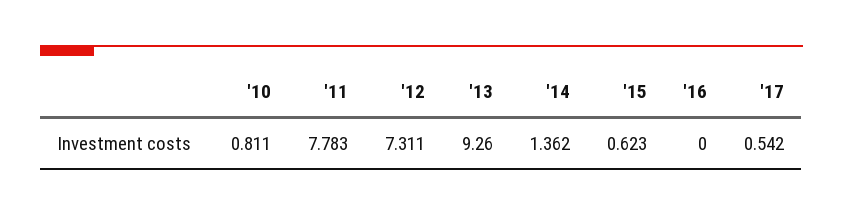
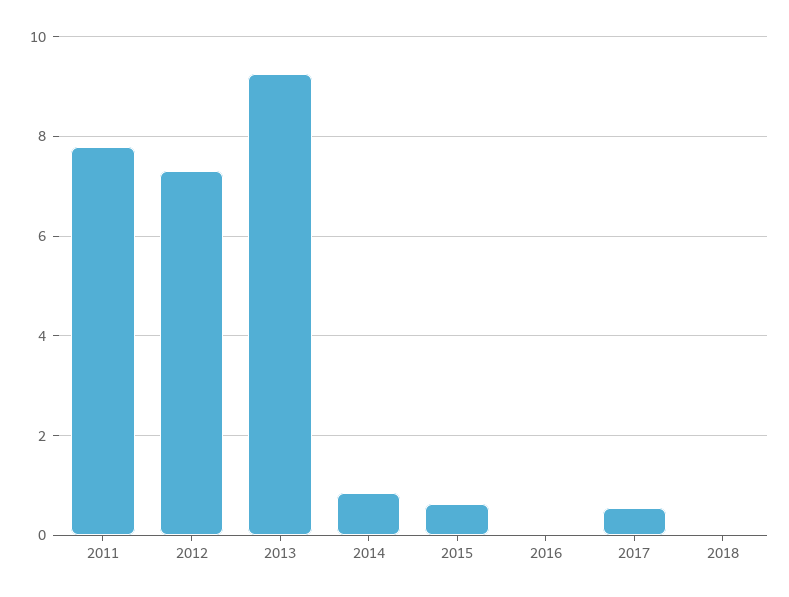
'10: 0.811 -> none
'14: 1.362 -> 0.8
2018: none -> 0

